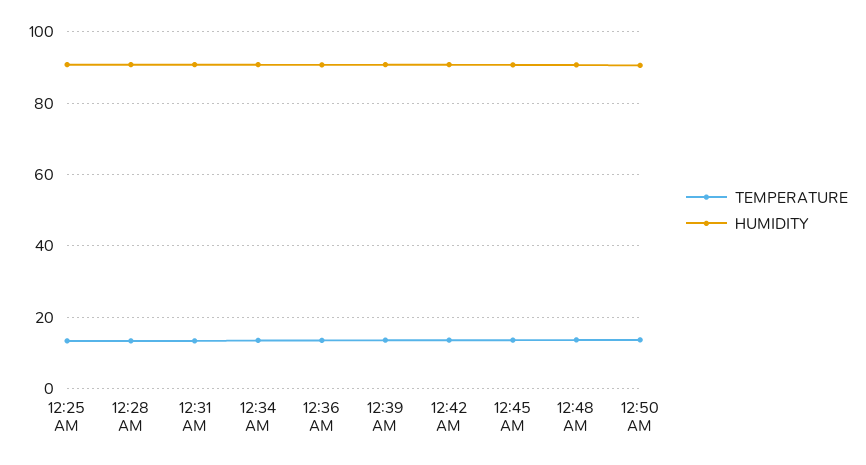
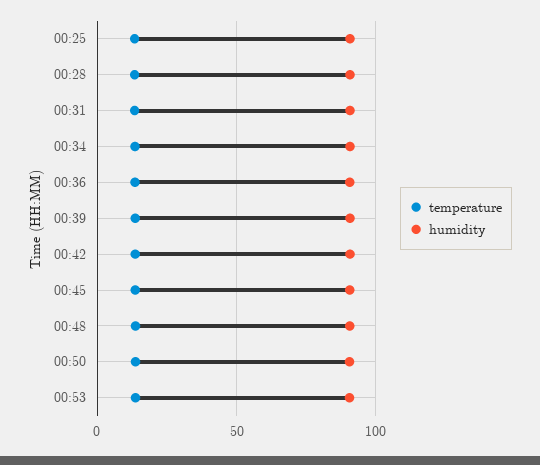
TEMPERATURE, 00:53: none -> 15
HUMIDITY, 00:53: none -> 90

